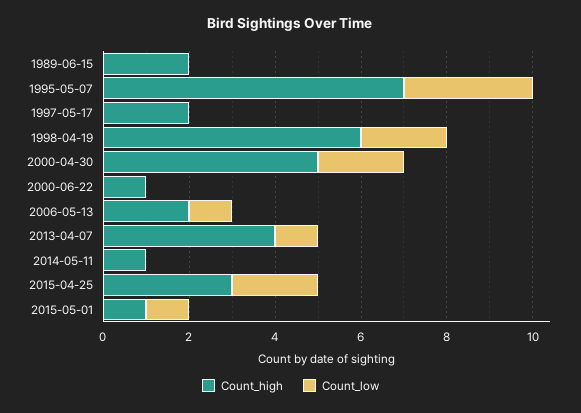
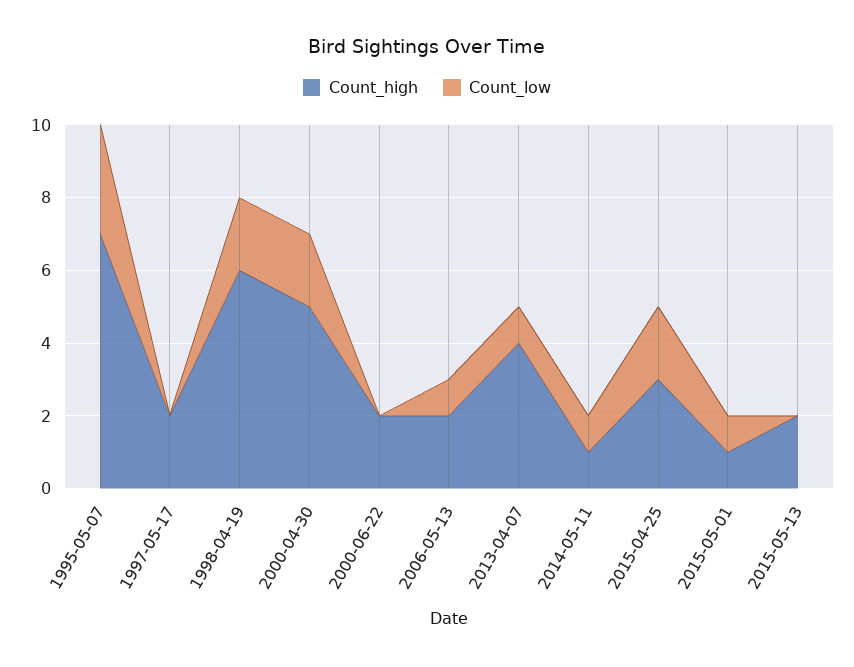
Count_high, 1989-06-15: 2 -> none
Count_low, 1989-06-15: 0 -> none
Count_high, 2000-06-22: 1 -> 2
Count_low, 2014-05-11: 0 -> 1
Count_high, 2015-05-13: none -> 2
Count_low, 2015-05-13: none -> 0

